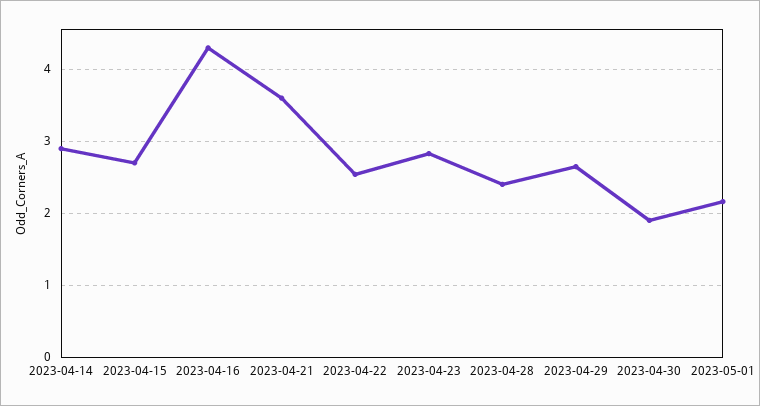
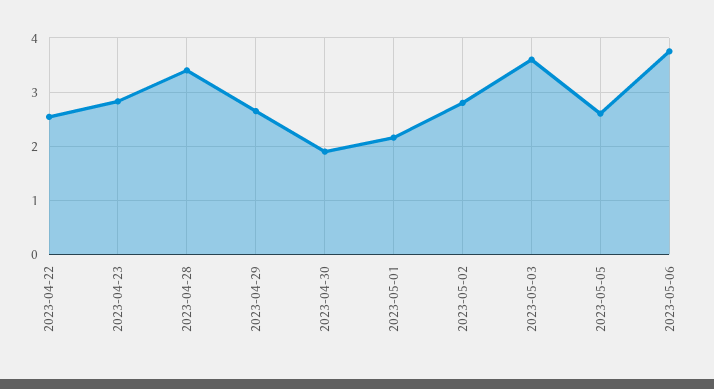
2023-04-14: 2.9 -> none
2023-04-15: 2.7 -> none
2023-04-16: 4.3 -> none
2023-04-21: 3.6 -> none
2023-04-28: 2.4 -> 3.4
2023-05-02: none -> 2.8
2023-05-03: none -> 3.6
2023-05-05: none -> 2.6
2023-05-06: none -> 3.8

